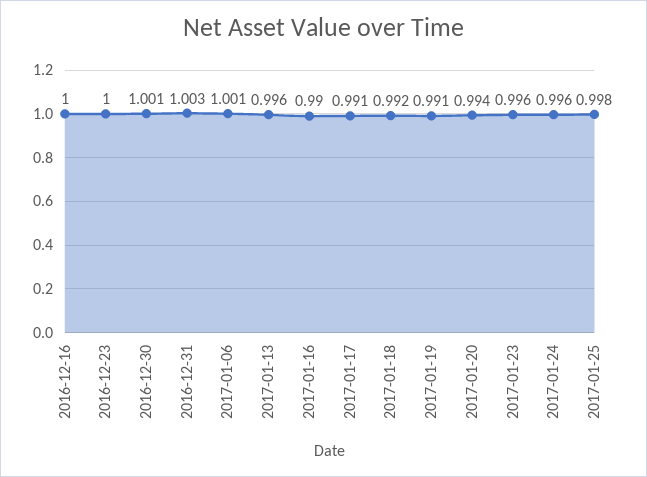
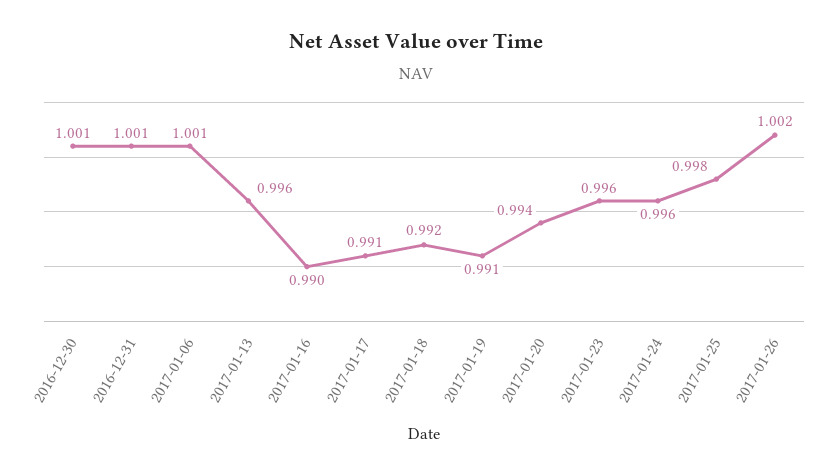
2016-12-16: 1 -> none
2016-12-23: 1 -> none
2016-12-31: 1.003 -> 1.001
2017-01-26: none -> 1.002

